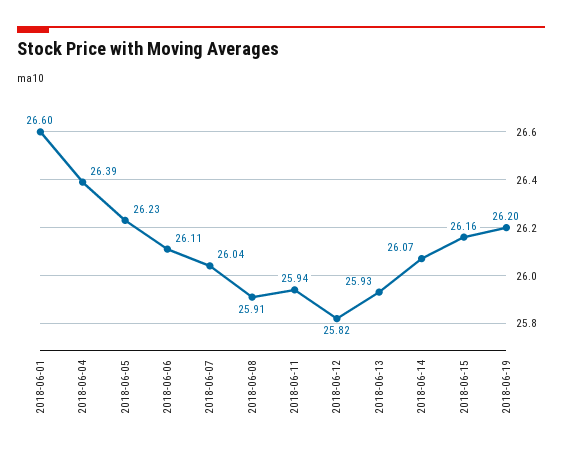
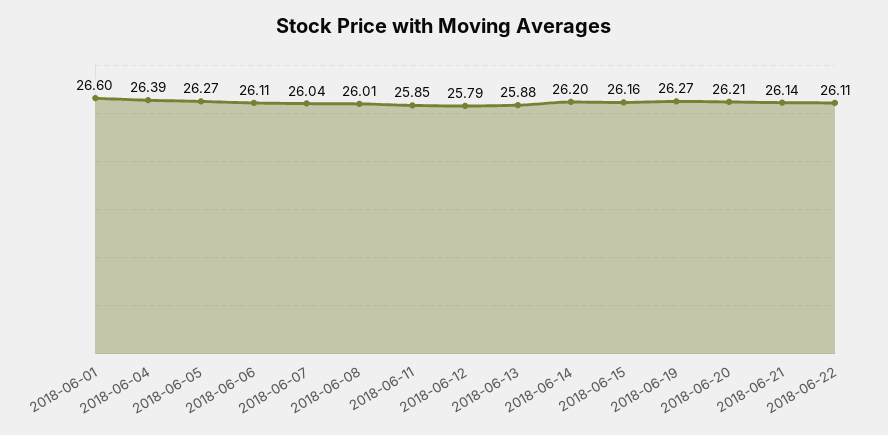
2018-06-05: 26.23 -> 26.27
2018-06-08: 25.91 -> 26.01
2018-06-11: 25.94 -> 25.85
2018-06-12: 25.82 -> 25.79
2018-06-13: 25.93 -> 25.88
2018-06-14: 26.07 -> 26.2
2018-06-19: 26.2 -> 26.27
2018-06-20: none -> 26.21
2018-06-21: none -> 26.14
2018-06-22: none -> 26.11

